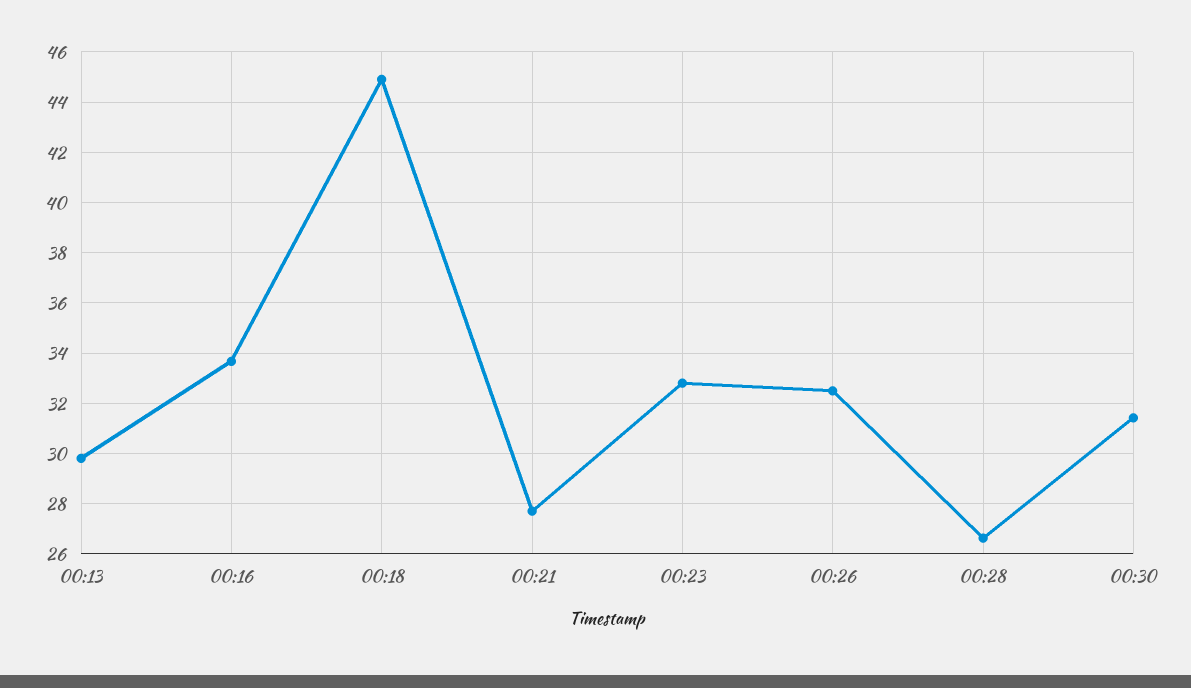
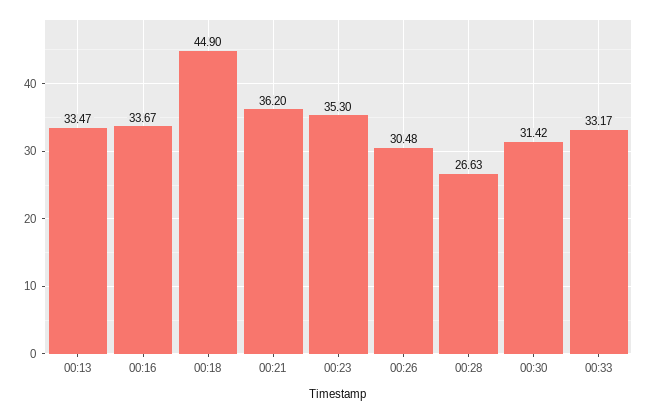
00:13: 29.75 -> 33.47
00:21: 27.75 -> 36.2
00:23: 32.75 -> 35.3
00:26: 32.5 -> 30.48
00:33: none -> 33.17

